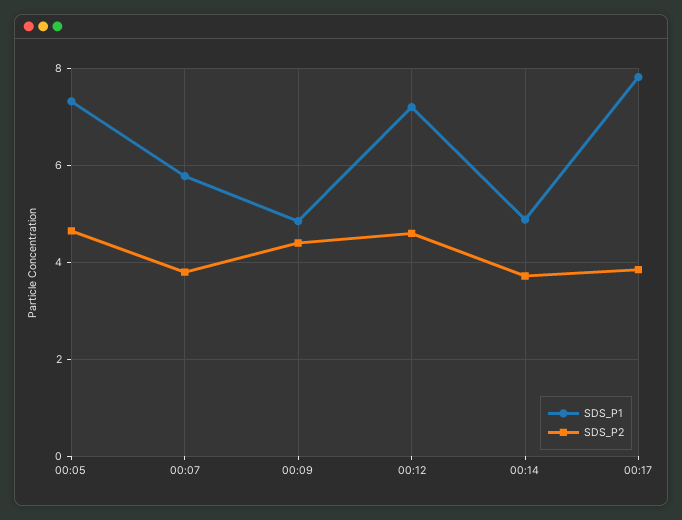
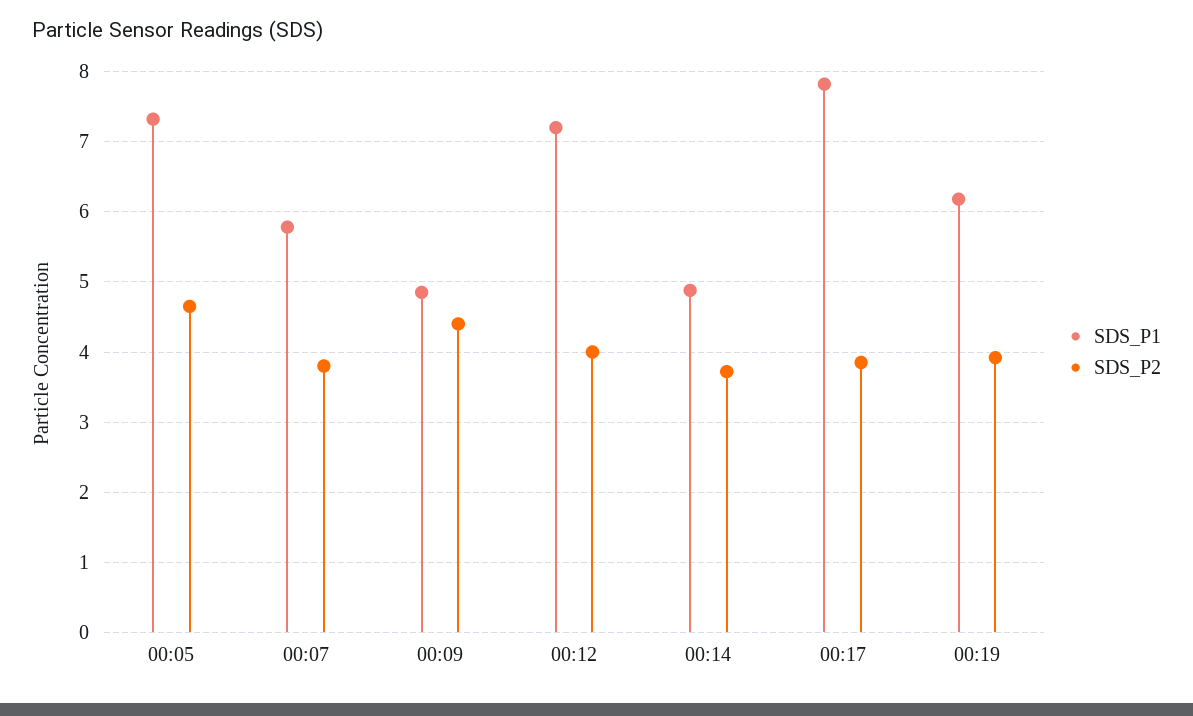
SDS_P2, 00:12: 4.6 -> 4
SDS_P1, 00:19: none -> 6.2
SDS_P2, 00:19: none -> 3.9

